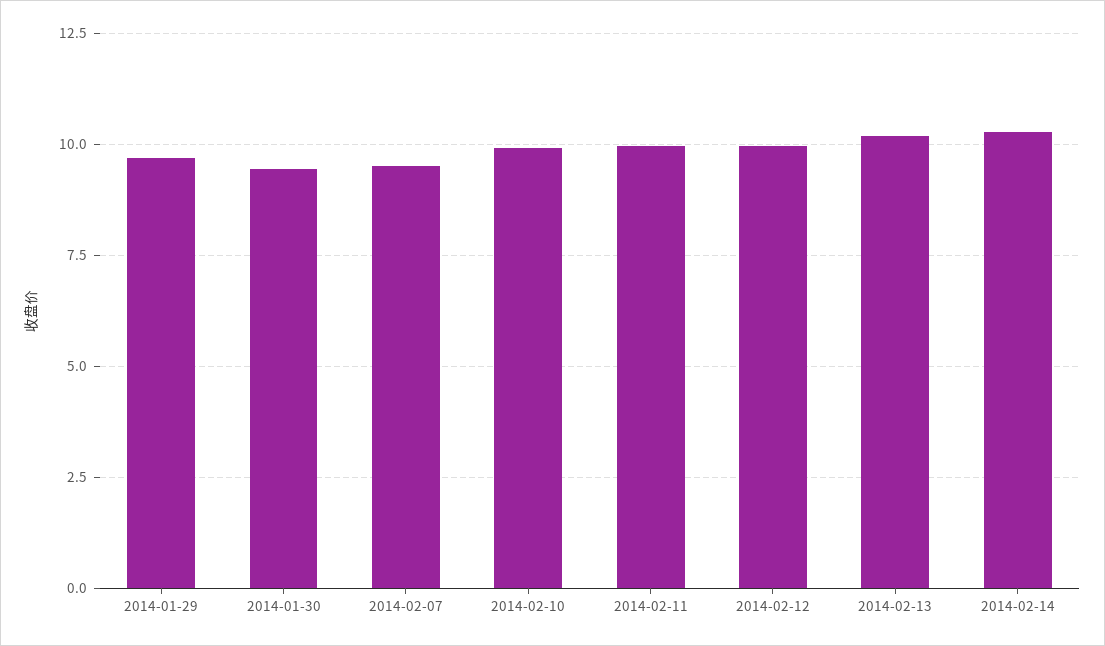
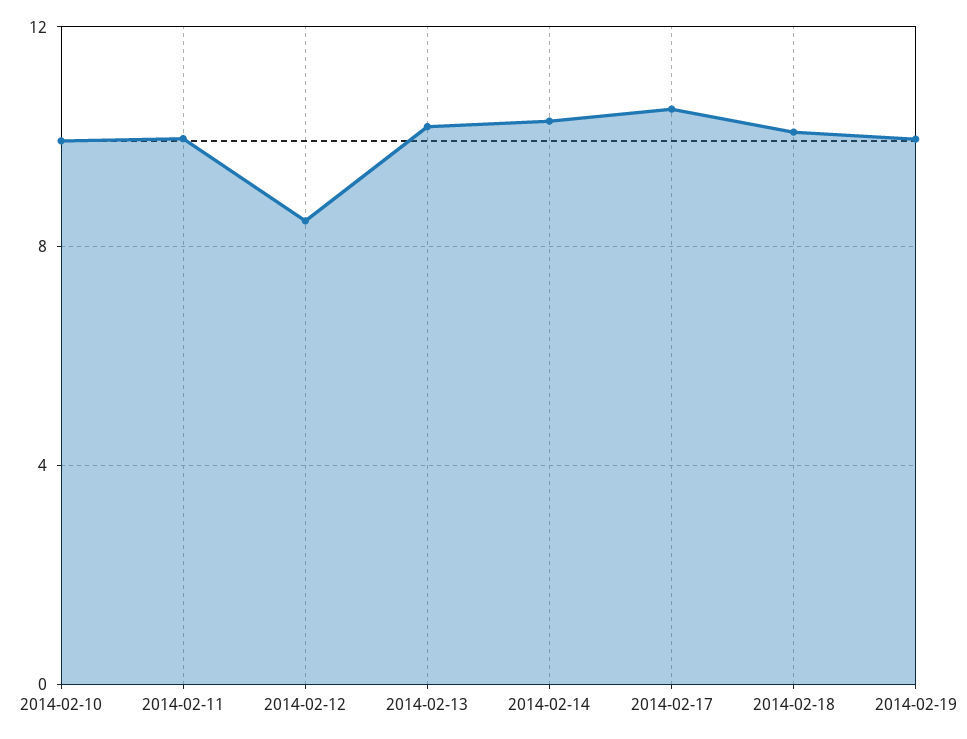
2014-01-29: 9.75 -> none
2014-01-30: 9.5 -> none
2014-02-07: 9.5 -> none
2014-02-12: 10 -> 8.5
2014-02-17: none -> 10.5
2014-02-18: none -> 10
2014-02-19: none -> 10

